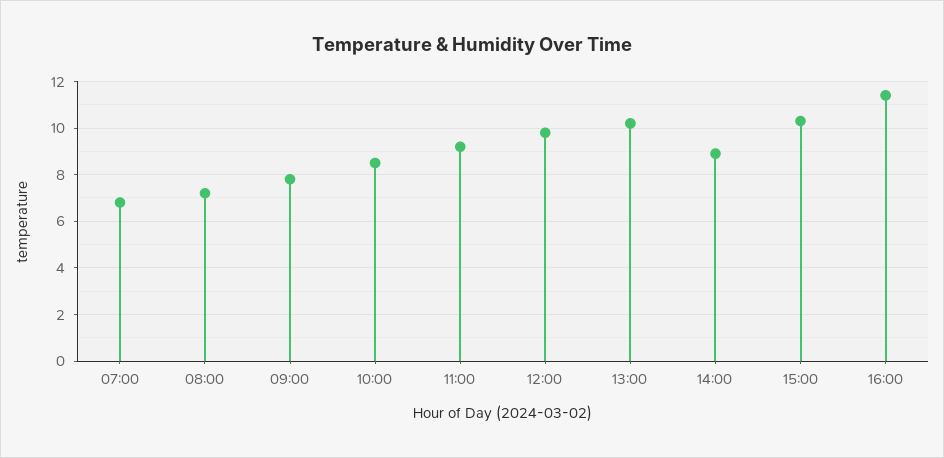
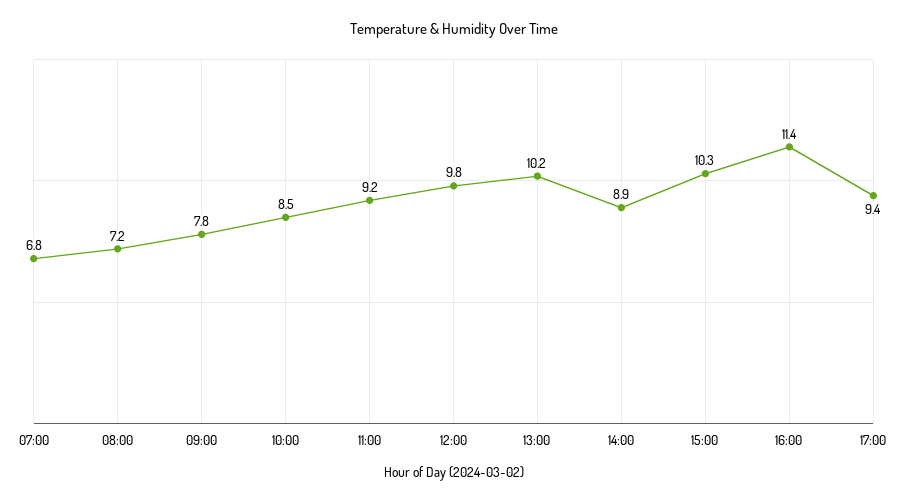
17:00: none -> 9.4

